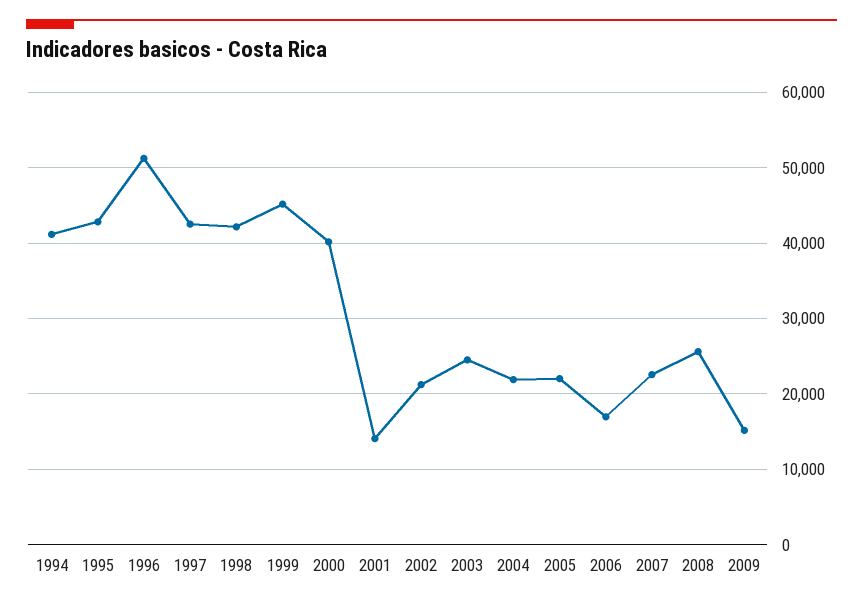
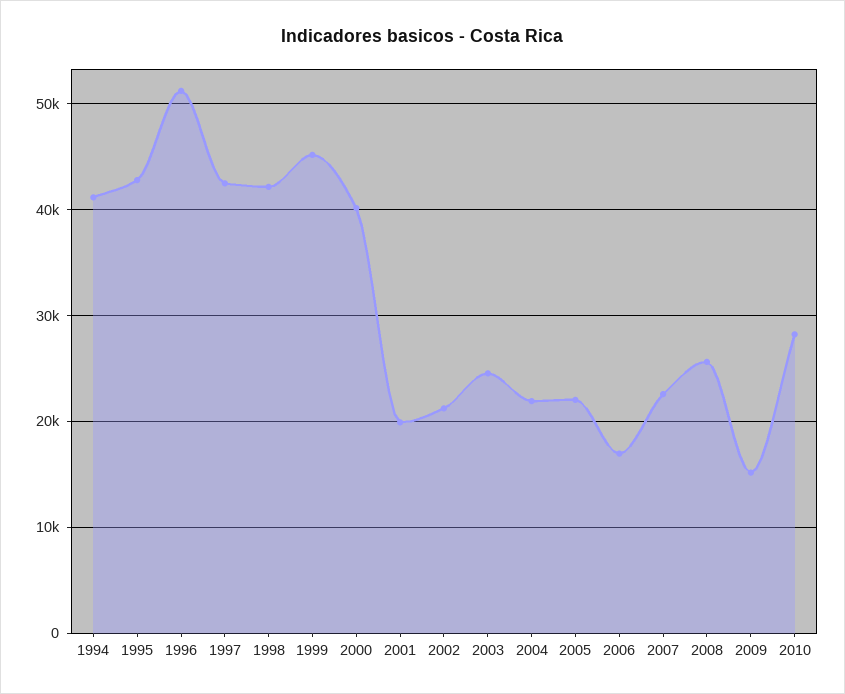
2001: 14000 -> 20000
2010: none -> 28000

